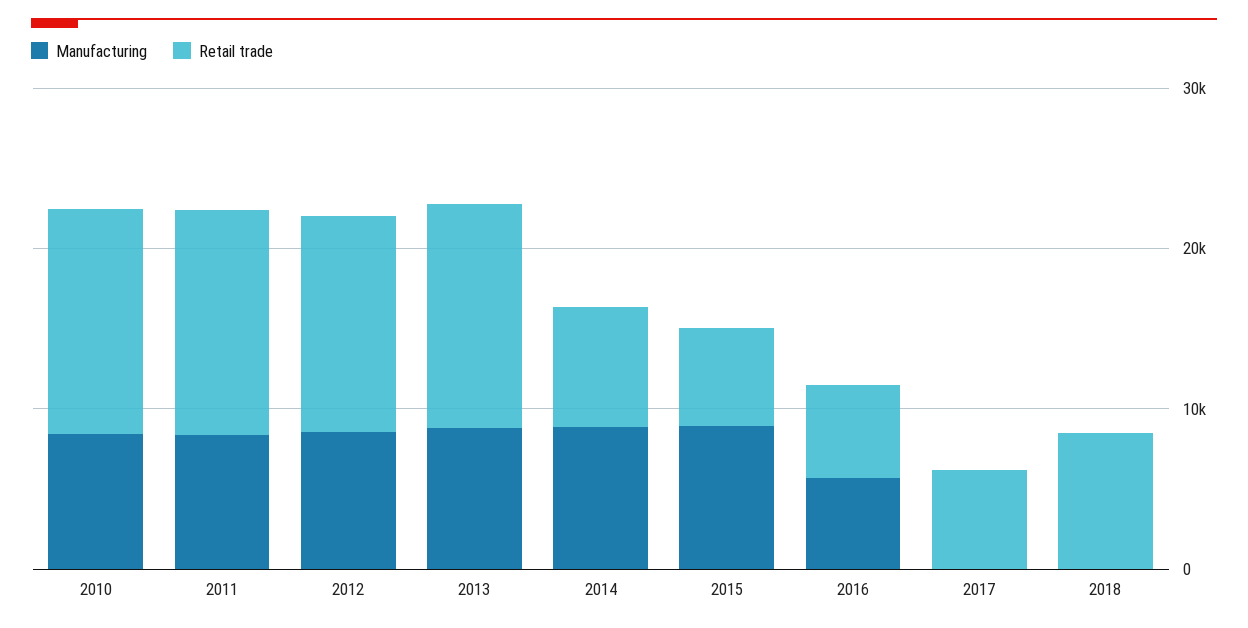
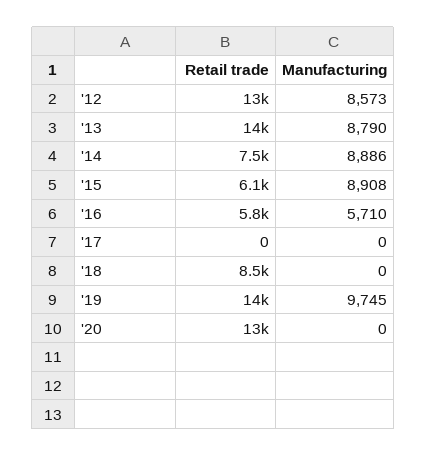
Manufacturing, 2010: 8000 -> none
Retail trade, 2010: 14000 -> none
Manufacturing, 2011: 8000 -> none
Retail trade, 2011: 14000 -> none
Retail trade, 2017: 6000 -> 0
Retail trade, '19: none -> 14000
Manufacturing, '19: none -> 9745
Retail trade, '20: none -> 13000
Manufacturing, '20: none -> 0

